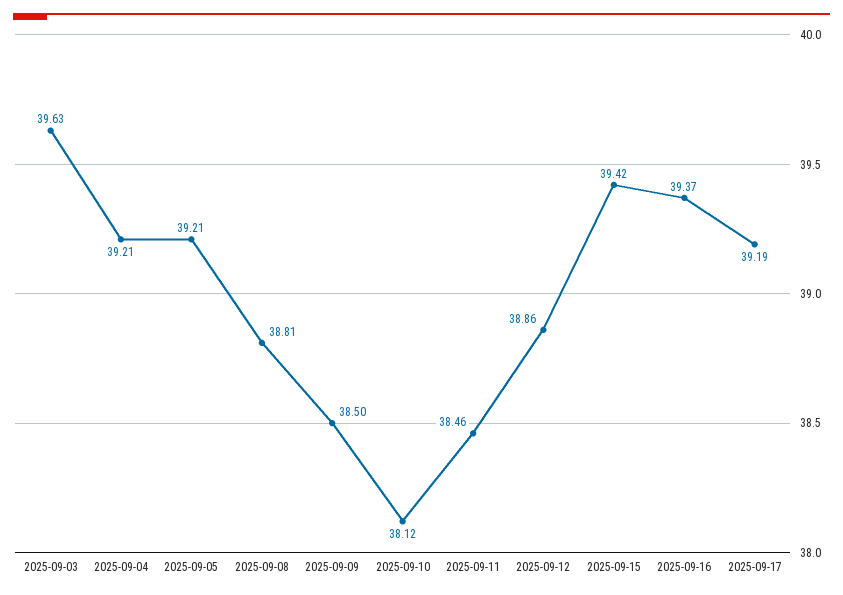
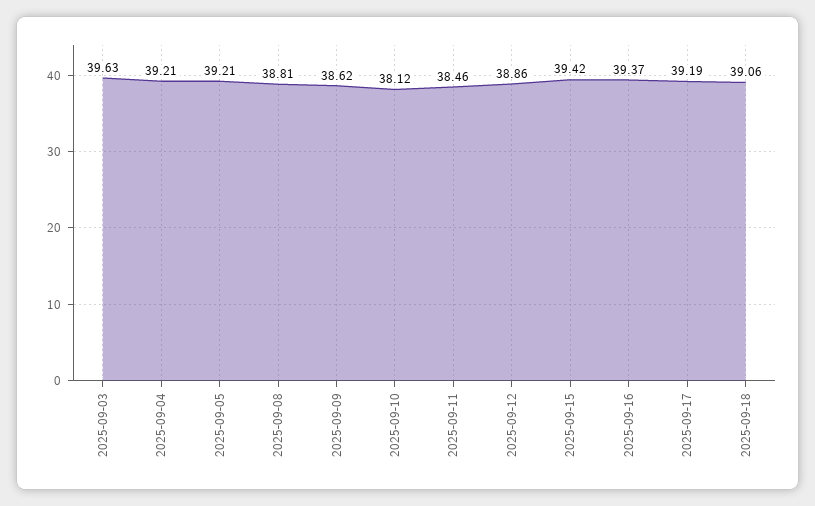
2025-09-09: 38.5 -> 38.62
2025-09-18: none -> 39.06

